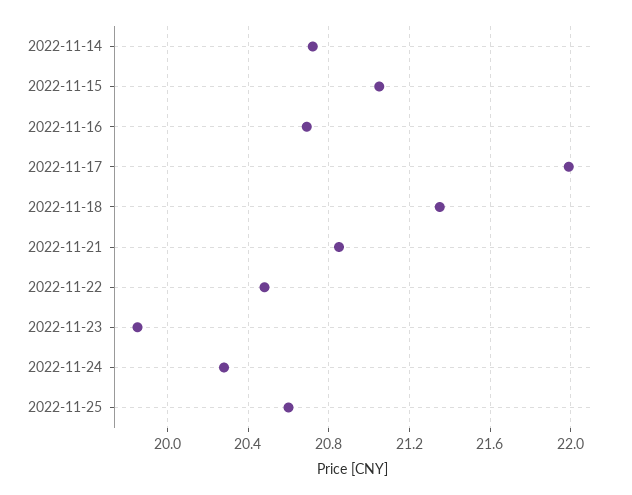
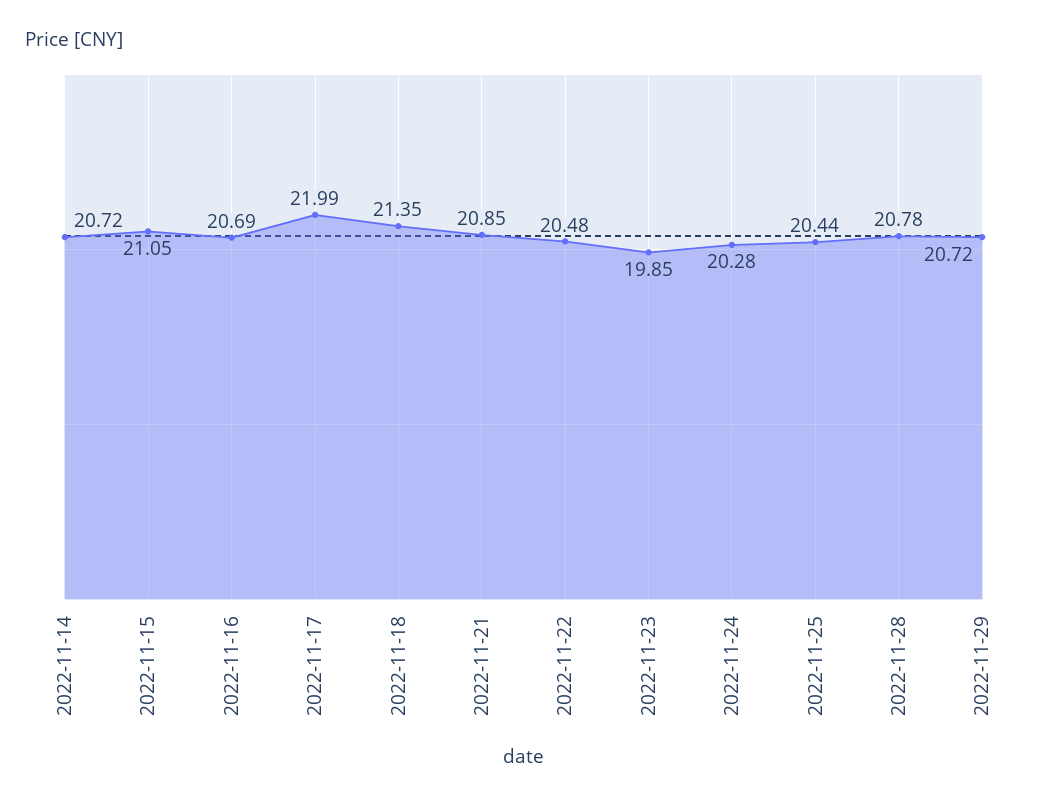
2022-11-25: 20.6 -> 20.44
2022-11-28: none -> 20.78
2022-11-29: none -> 20.72

